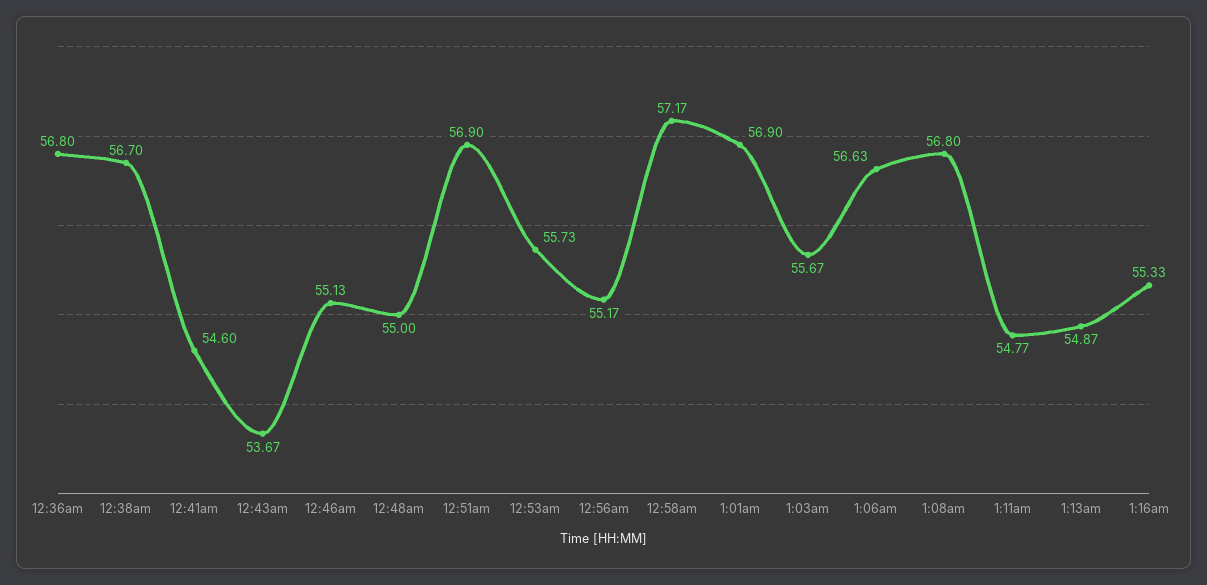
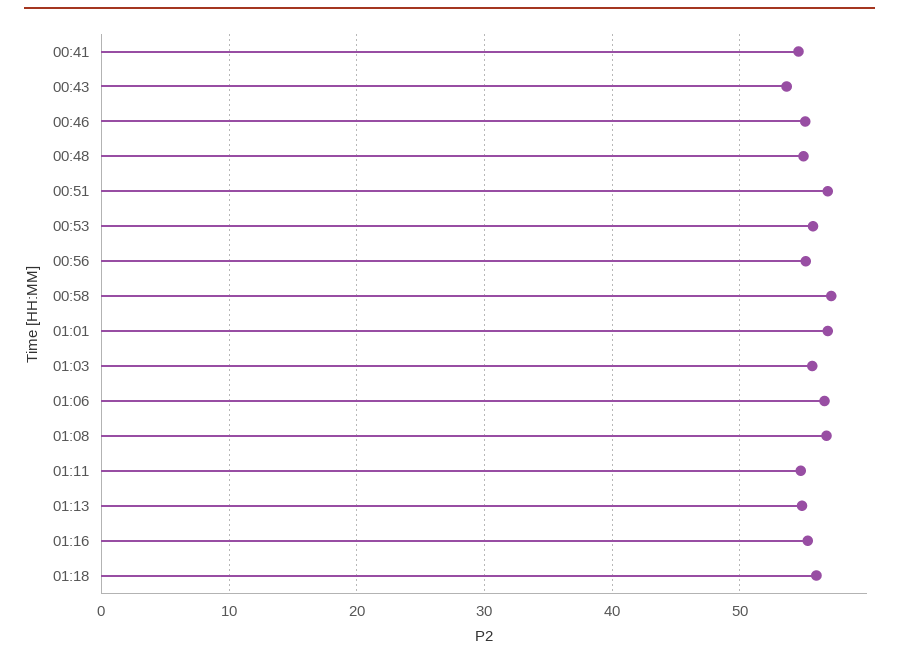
12:36am: 56.8 -> none
12:38am: 56.7 -> none
01:18: none -> 56

